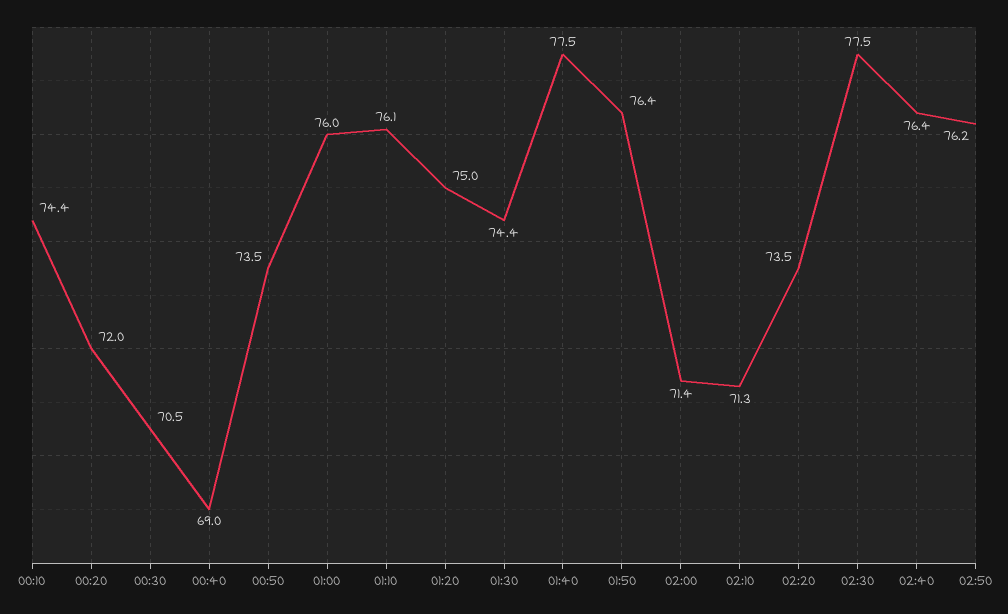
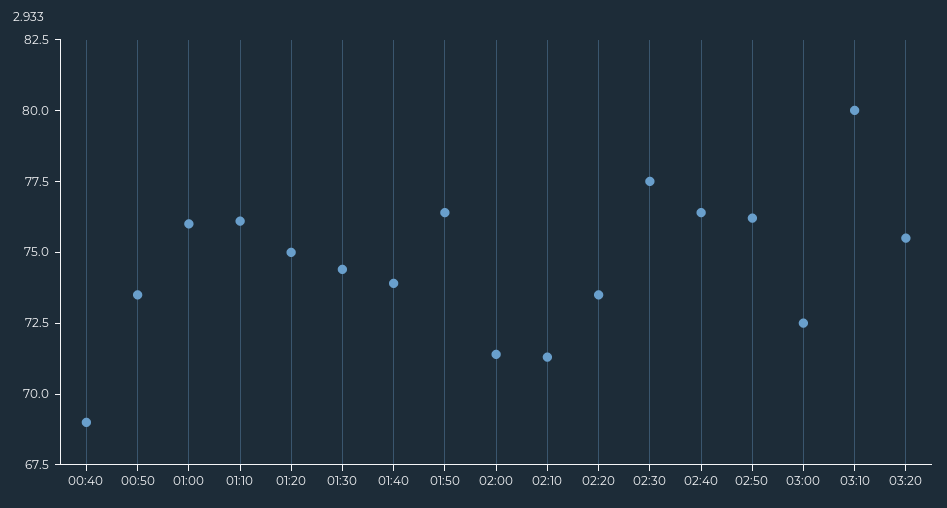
00:10: 74.4 -> none
00:20: 72 -> none
00:30: 70.5 -> none
01:40: 77.5 -> 74
03:00: none -> 72.5
03:10: none -> 80
03:20: none -> 75.5

